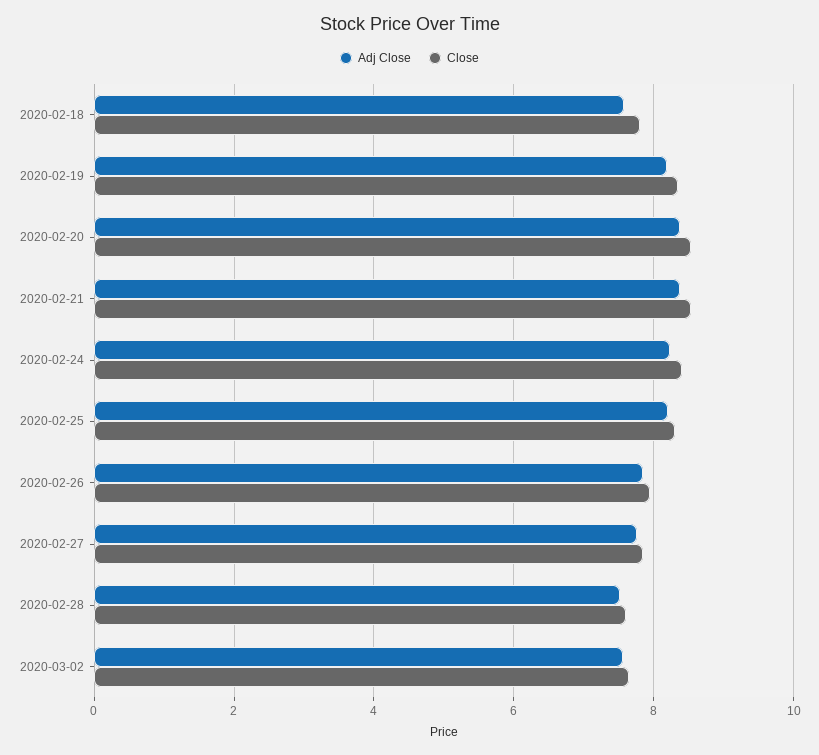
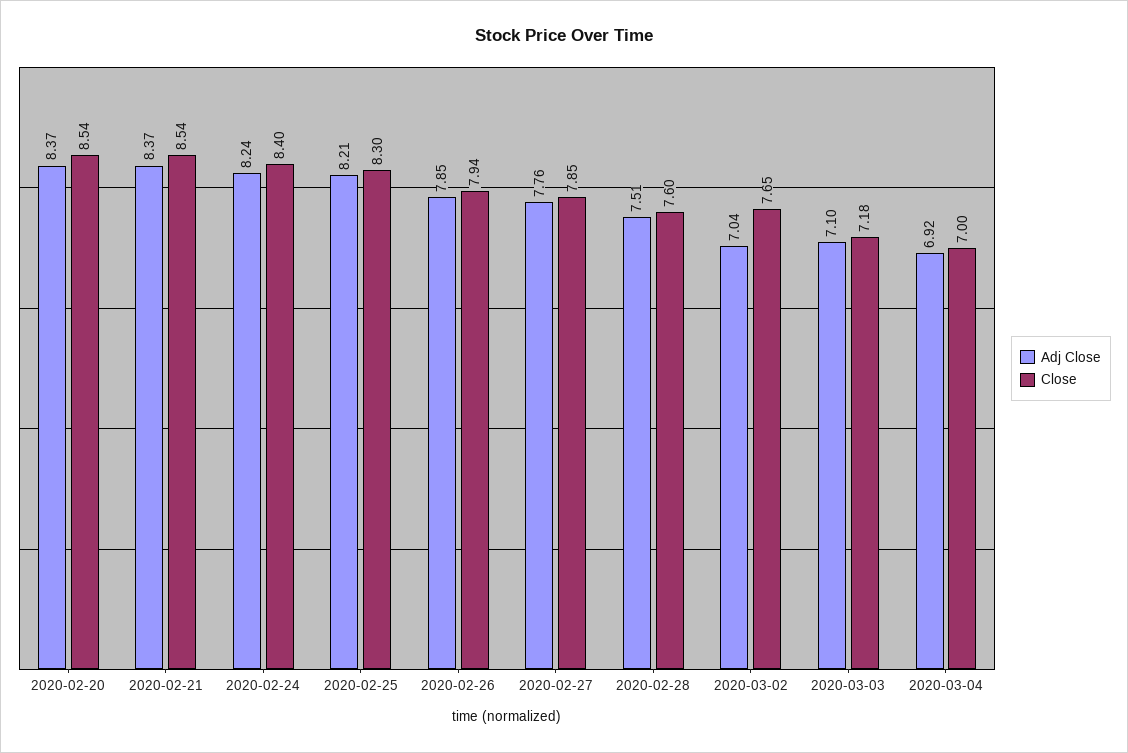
Adj Close, 2020-02-18: 7.6 -> none
Close, 2020-02-18: 7.8 -> none
Adj Close, 2020-02-19: 8.2 -> none
Close, 2020-02-19: 8.4 -> none
Adj Close, 2020-03-02: 7.6 -> 7.04
Adj Close, 2020-03-03: none -> 7.1
Close, 2020-03-03: none -> 7.18
Adj Close, 2020-03-04: none -> 6.92
Close, 2020-03-04: none -> 7

